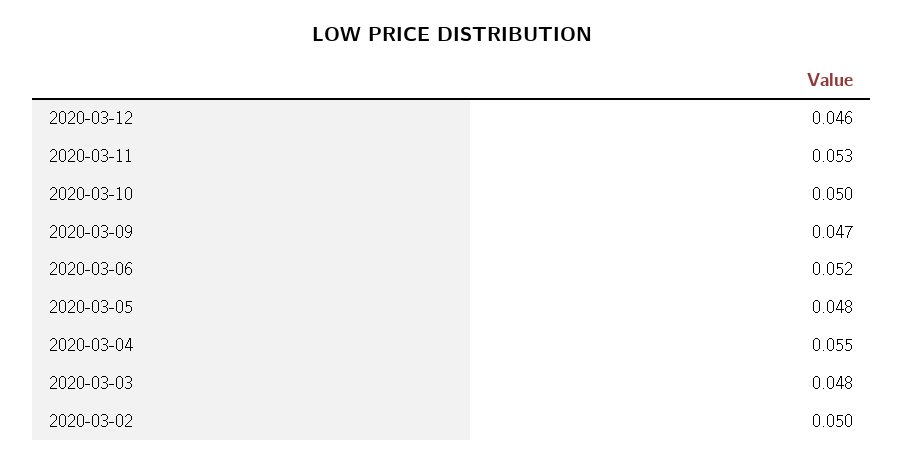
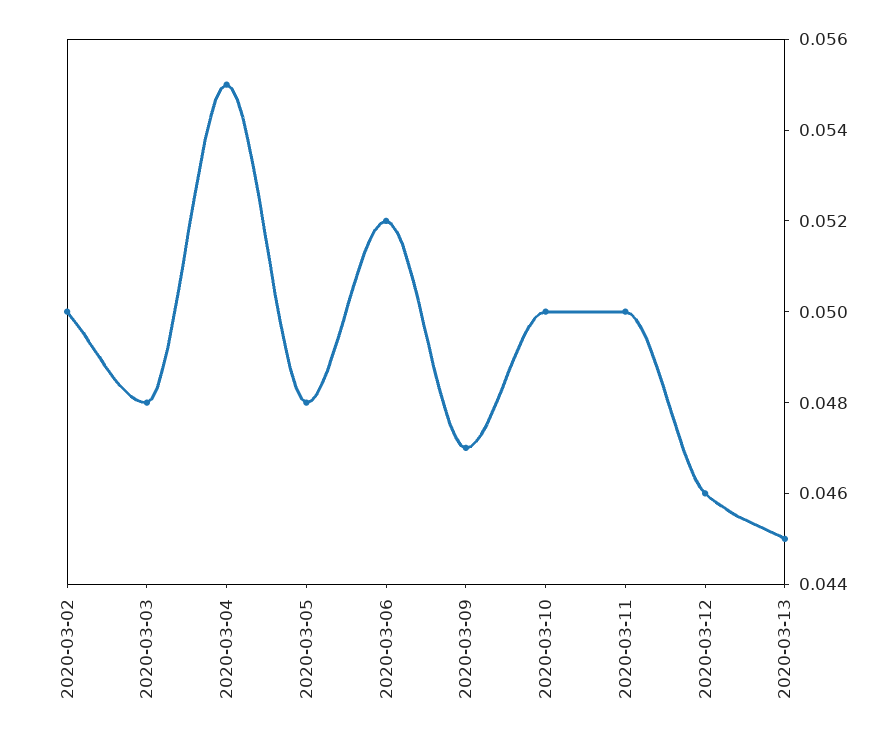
2020-03-11: 0.053 -> 0.05
2020-03-13: none -> 0.045

